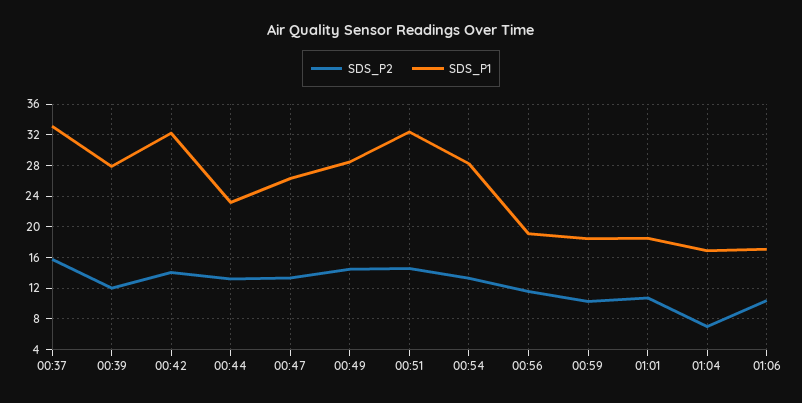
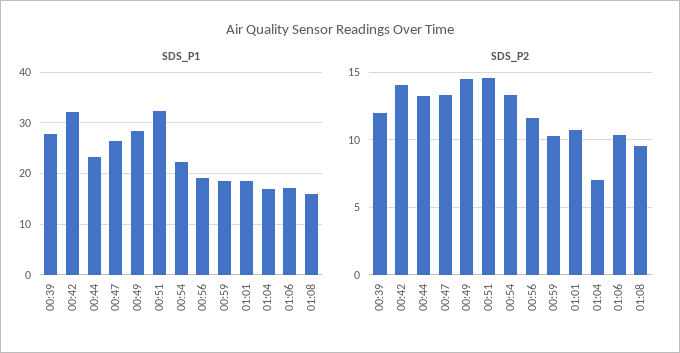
SDS_P2, 00:37: 16 -> none
SDS_P1, 00:37: 33 -> none
SDS_P1, 00:54: 28 -> 22
SDS_P1, 01:08: none -> 16
SDS_P2, 01:08: none -> 9.5

